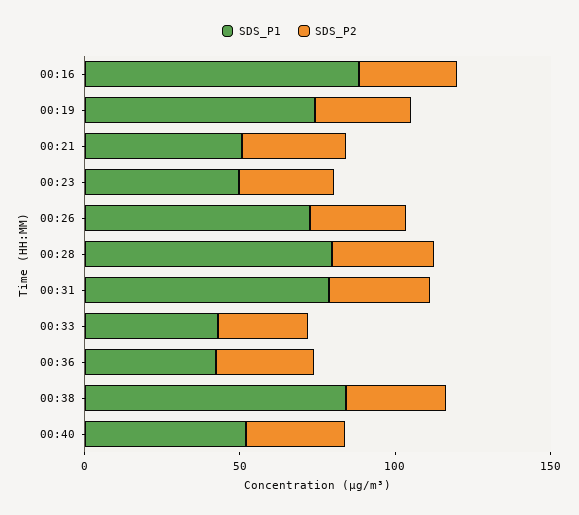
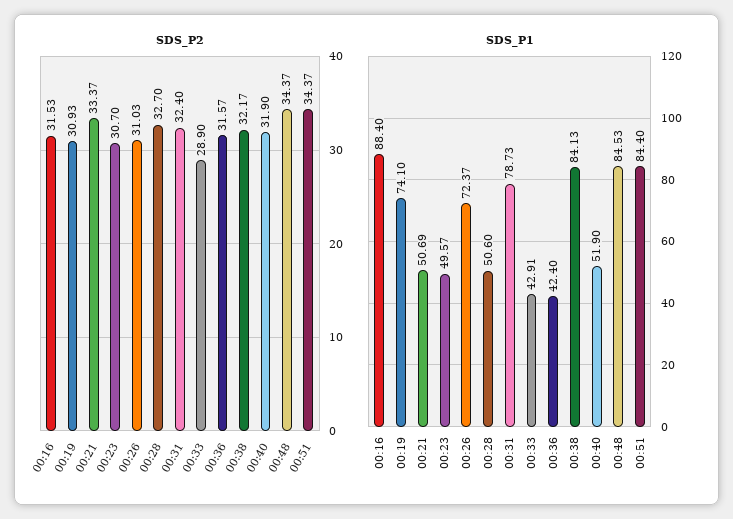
SDS_P1, 00:28: 80 -> 50.6
SDS_P2, 00:48: none -> 34.37
SDS_P2, 00:51: none -> 34.37
SDS_P1, 00:48: none -> 84.53
SDS_P1, 00:51: none -> 84.4

